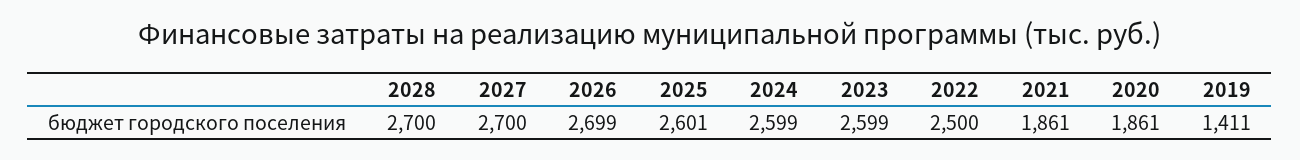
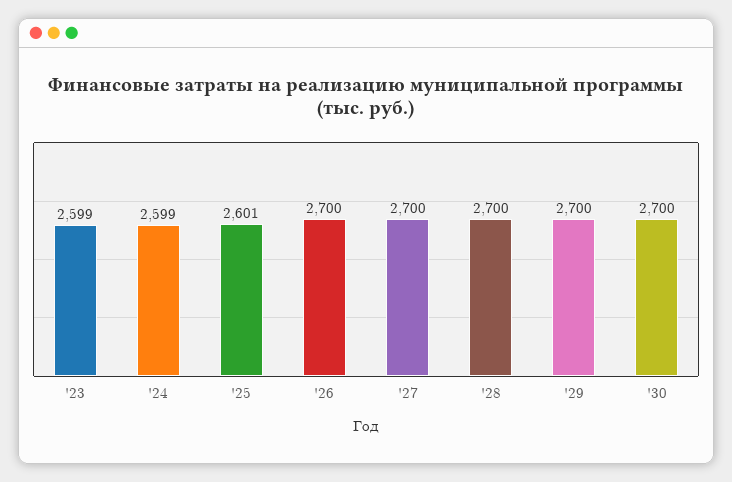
2026: 2699 -> 2700
2022: 2500 -> none
2021: 1861 -> none
2020: 1861 -> none
2019: 1411 -> none
'29: none -> 2700
'30: none -> 2700

